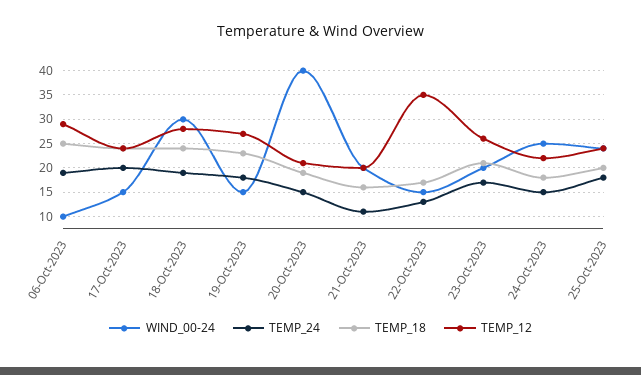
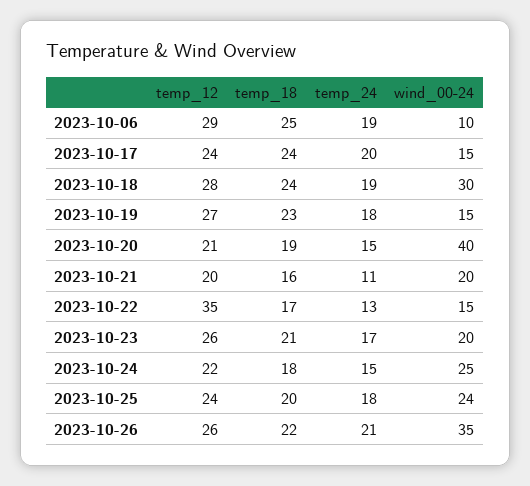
TEMP_12, 2023-10-26: none -> 26
TEMP_18, 2023-10-26: none -> 22
TEMP_24, 2023-10-26: none -> 21
WIND_00-24, 2023-10-26: none -> 35

